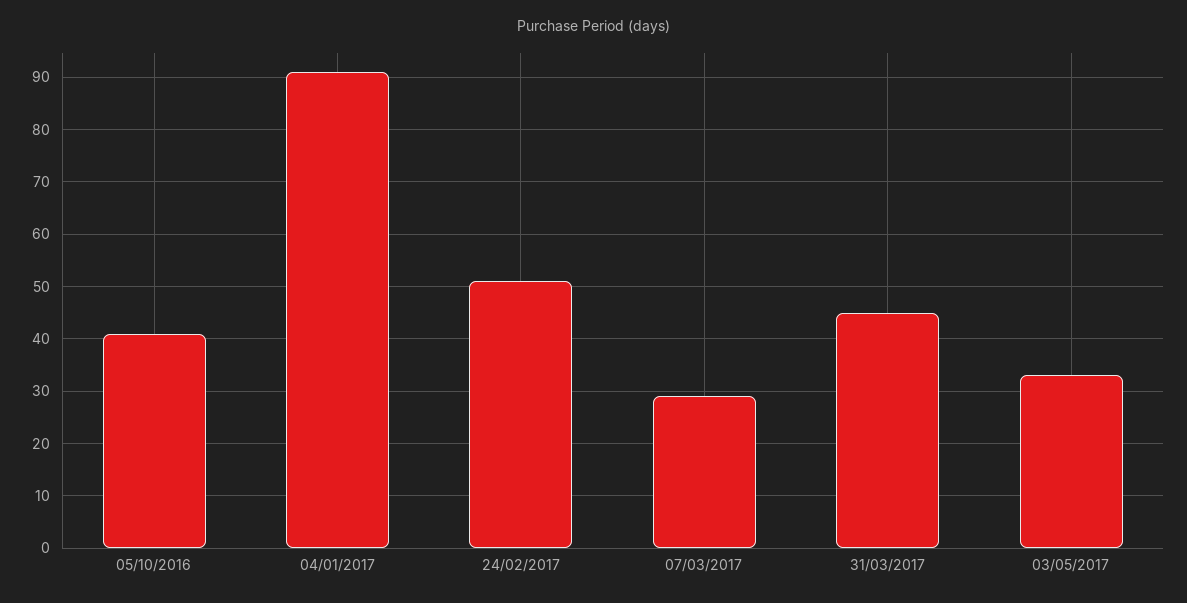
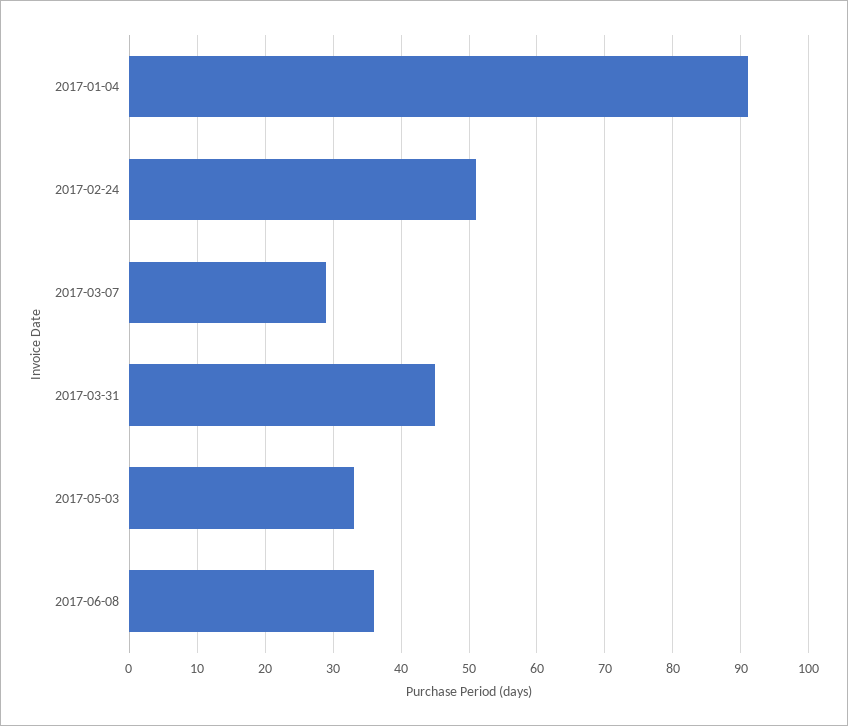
05/10/2016: 40 -> none
2017-06-08: none -> 36

